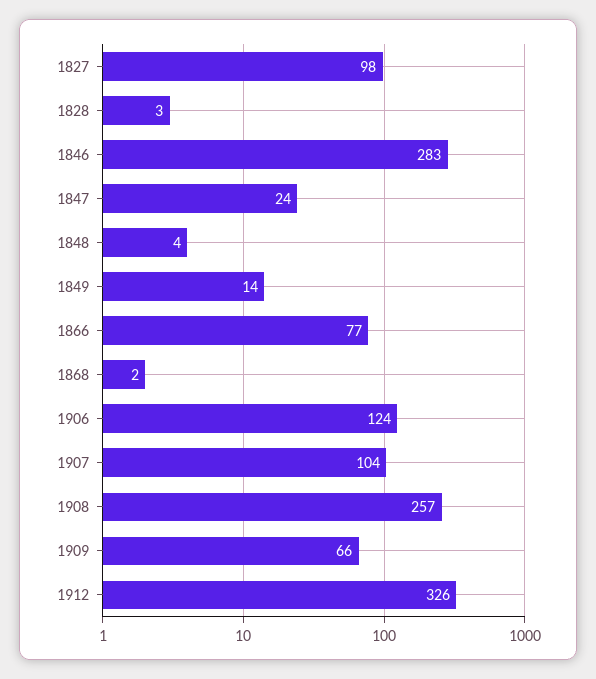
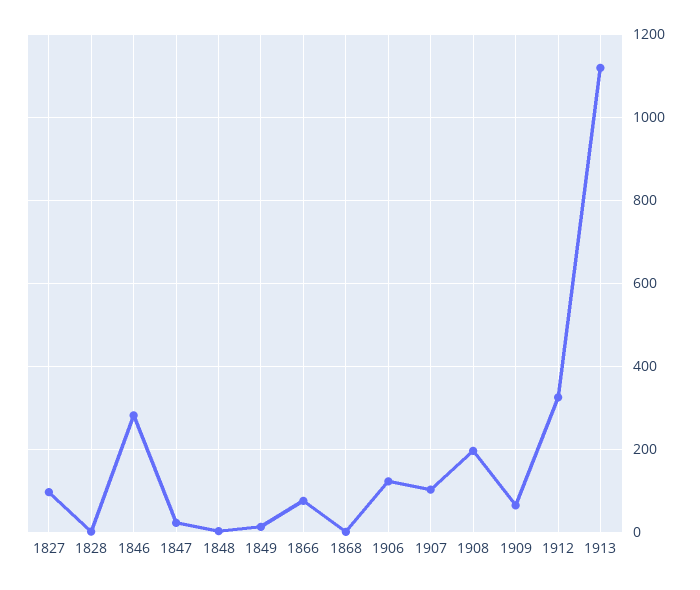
1908: 257 -> 200
1913: none -> 1120

